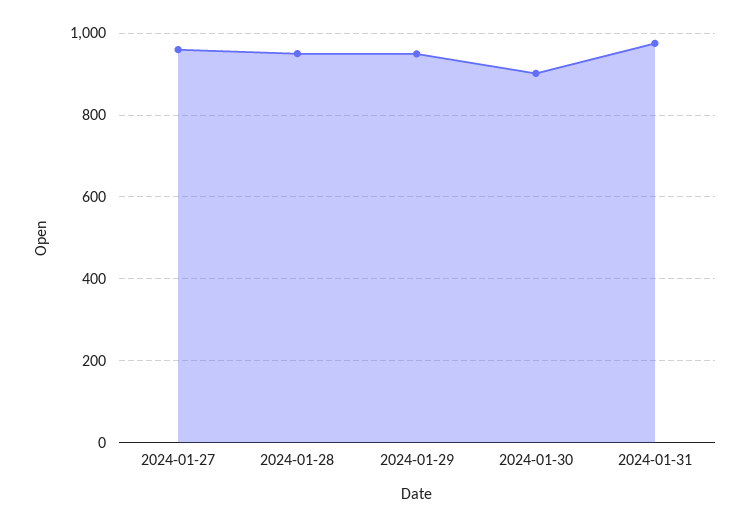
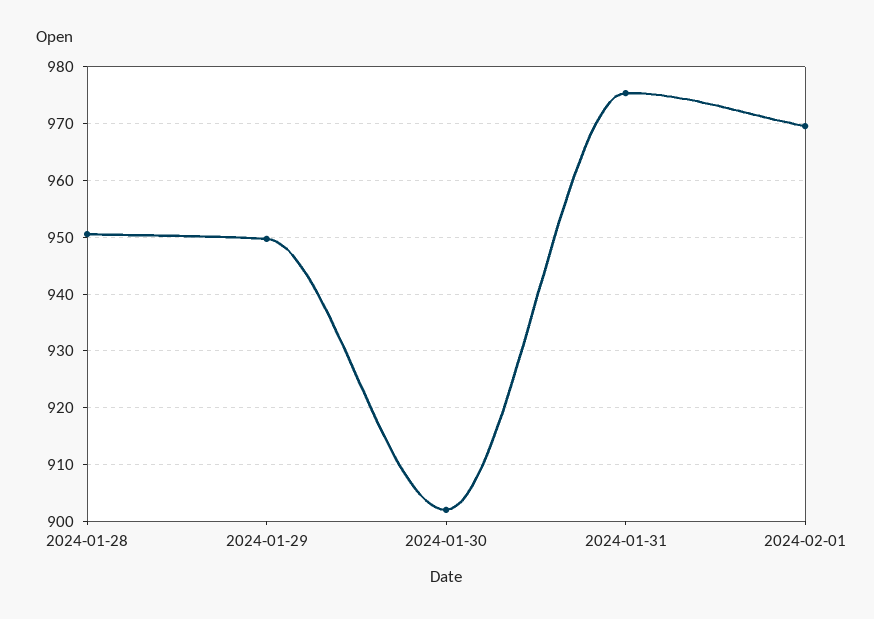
2024-01-27: 960 -> none
2024-02-01: none -> 970

